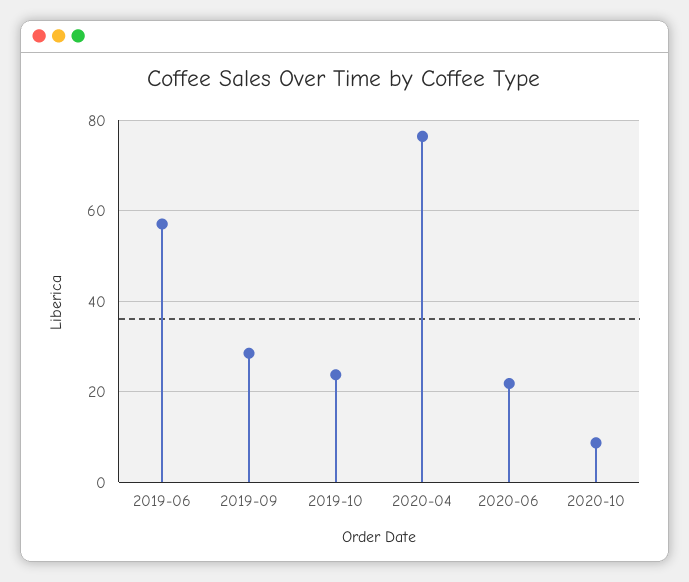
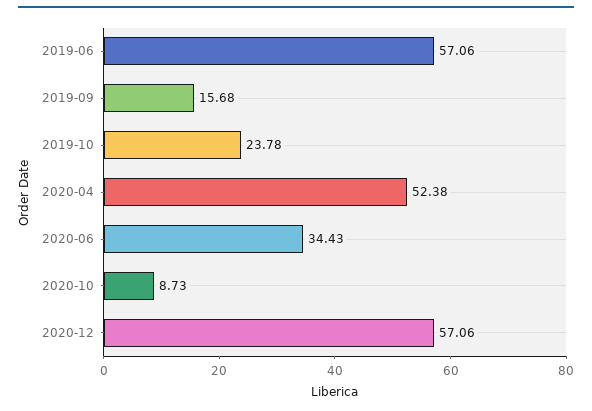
2019-09: 28 -> 15.68
2020-04: 76 -> 52.38
2020-06: 22 -> 34.43
2020-12: none -> 57.06

